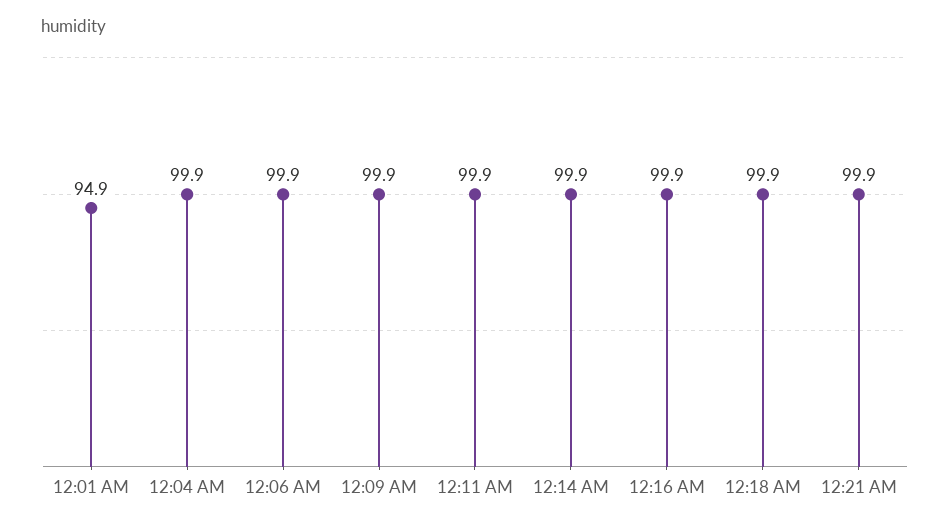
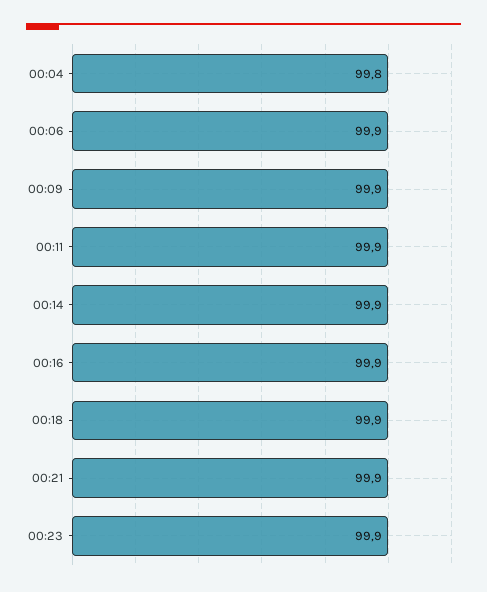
12:01 AM: 94.9 -> none
12:04 AM: 99.9 -> 99.8
00:23: none -> 99.9

